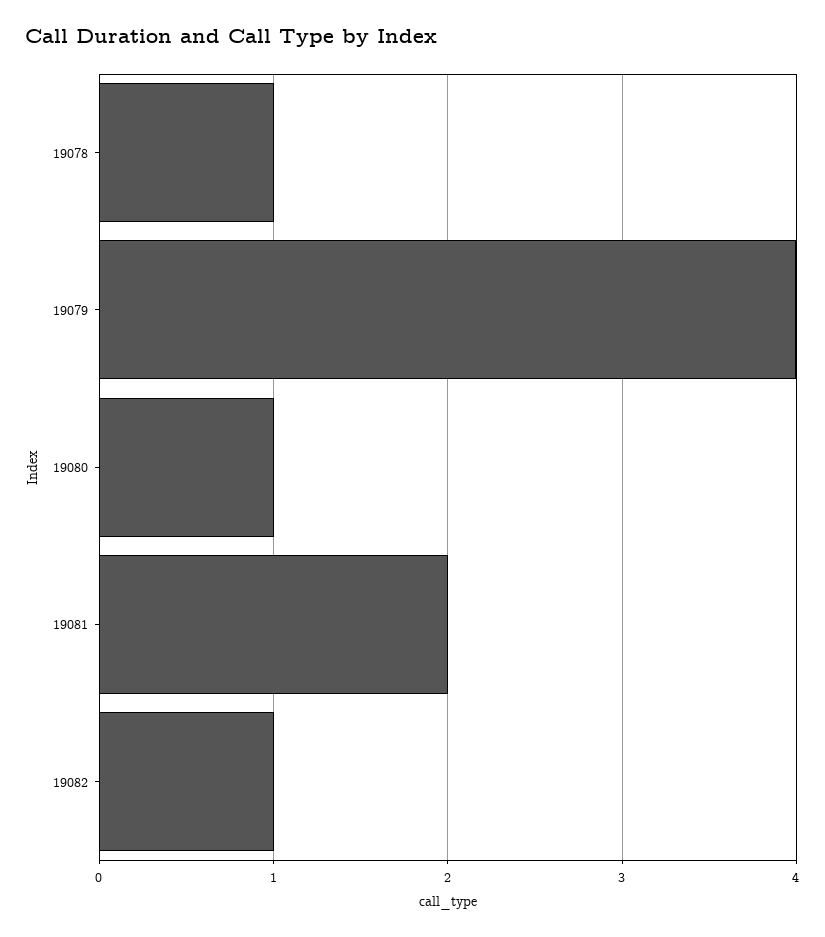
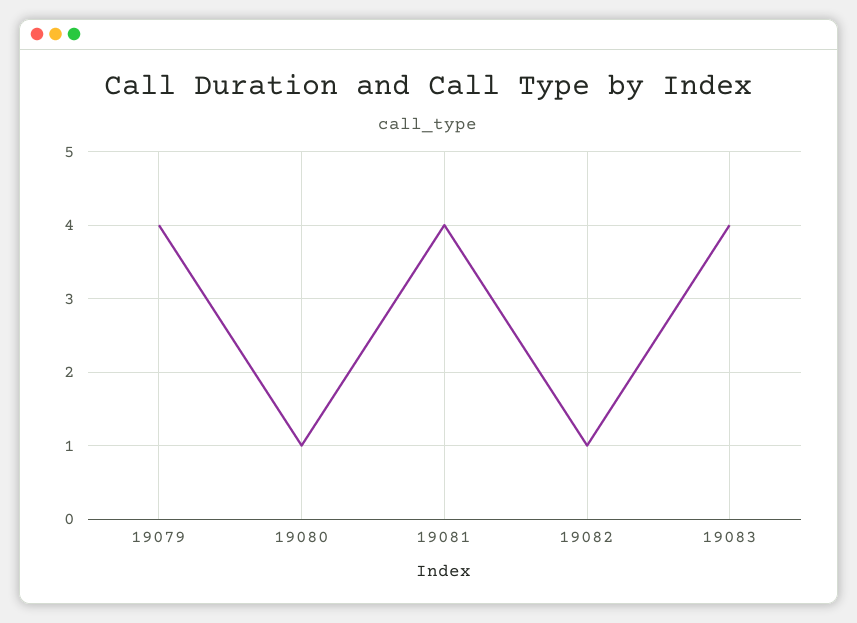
19078: 1 -> none
19081: 2 -> 4
19083: none -> 4

